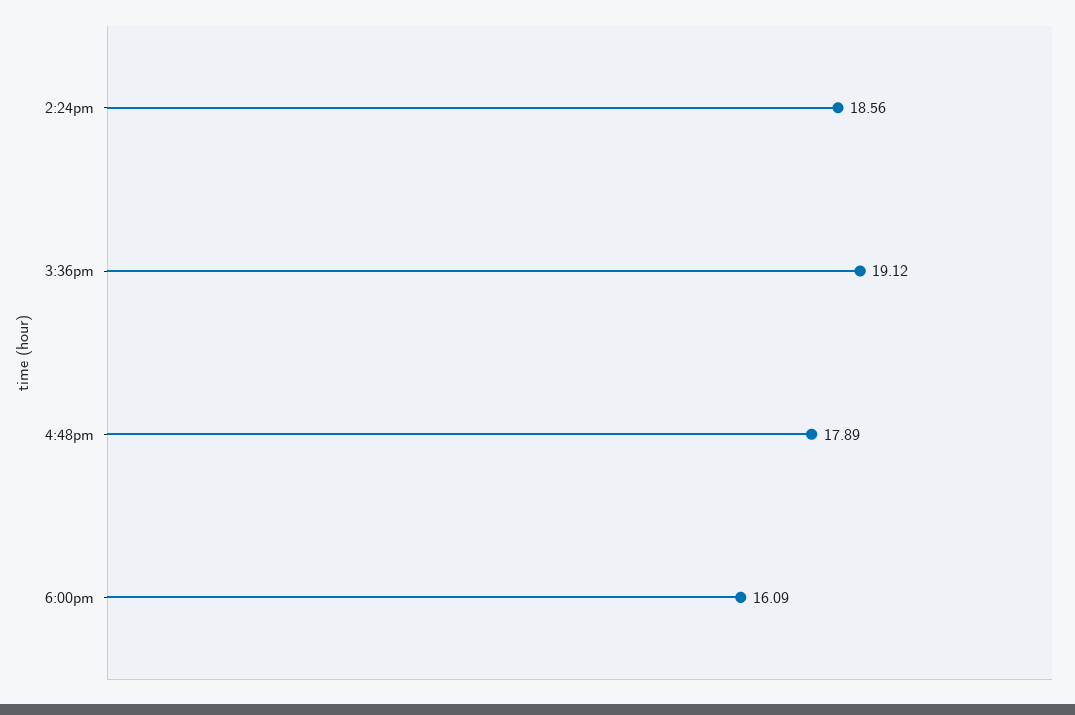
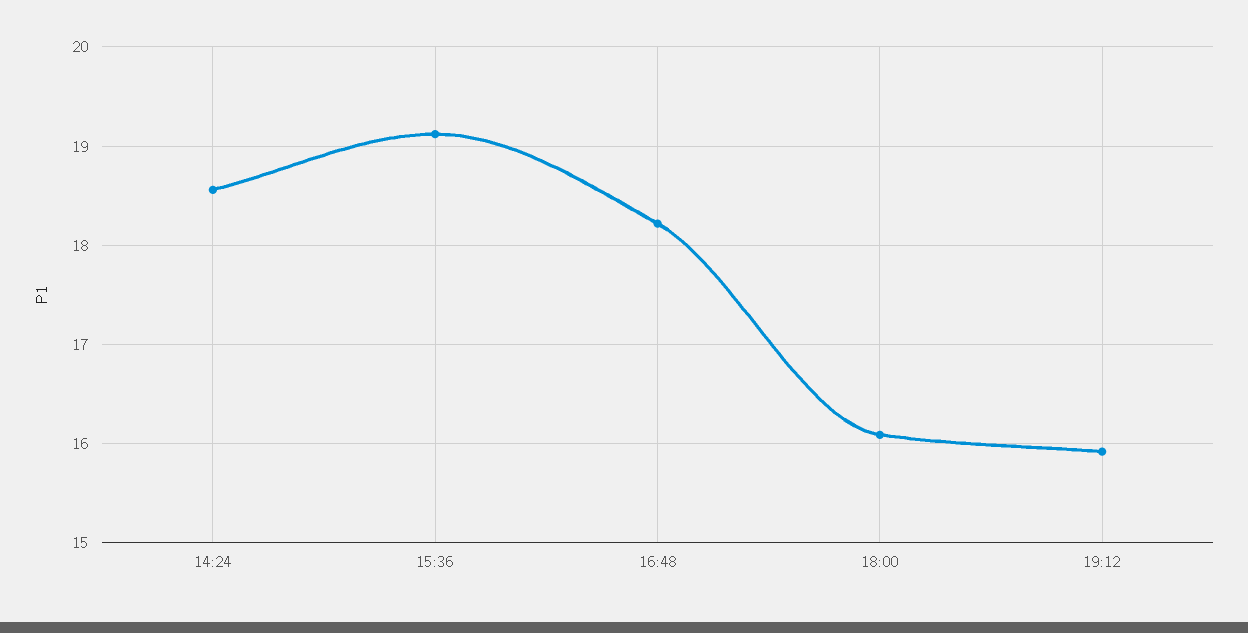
4:48pm: 17.89 -> 18.2
19:12: none -> 15.9

